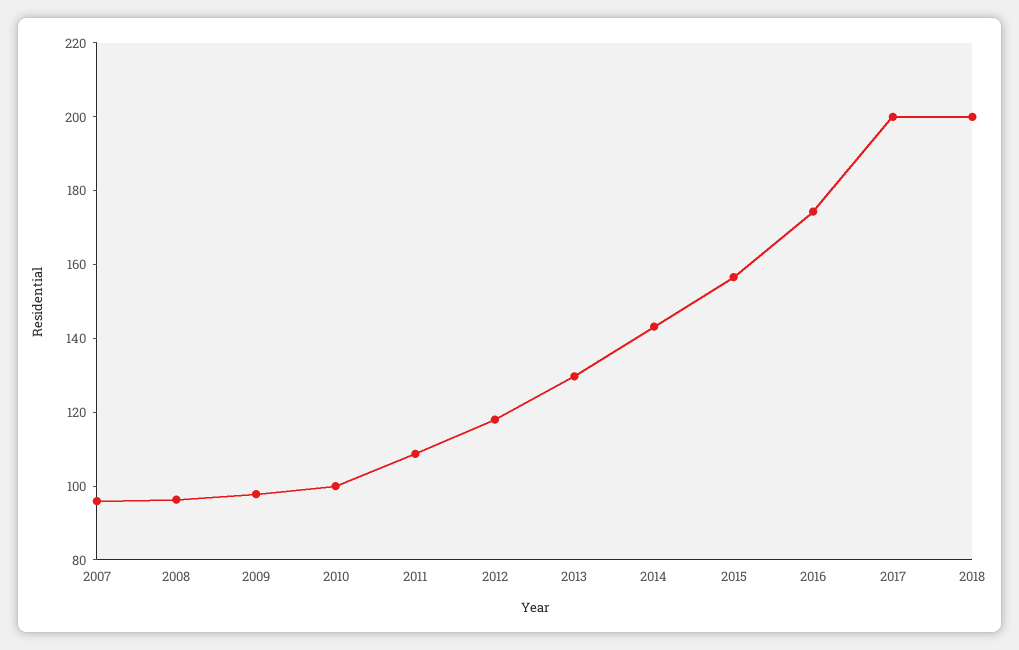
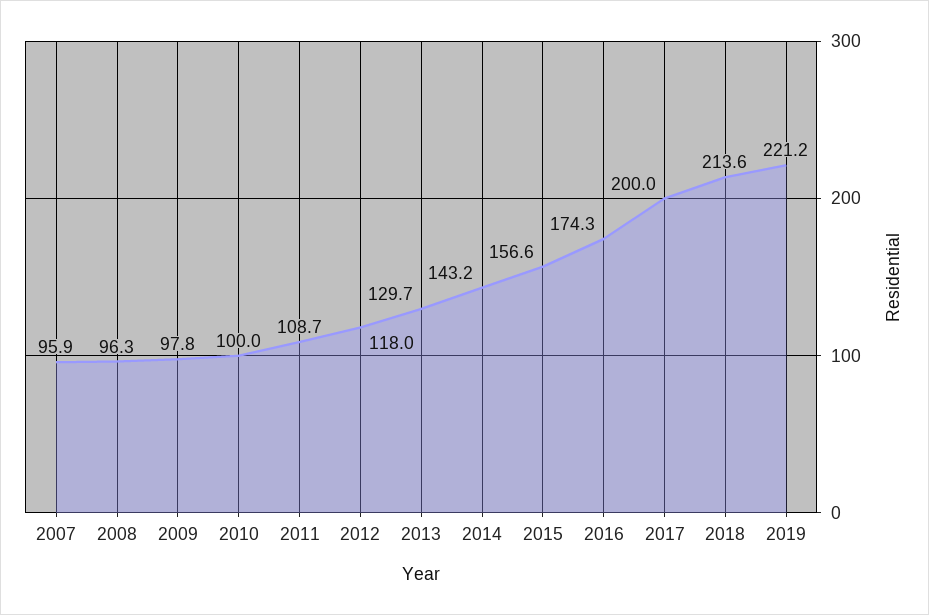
2018: 200 -> 213.6
2019: none -> 221.2

